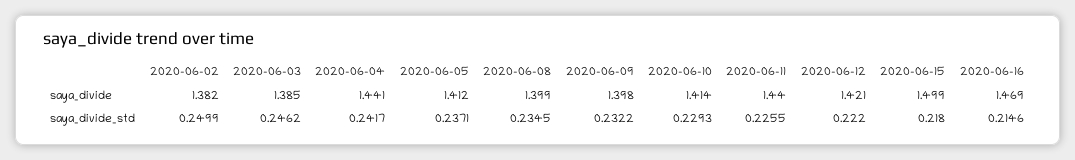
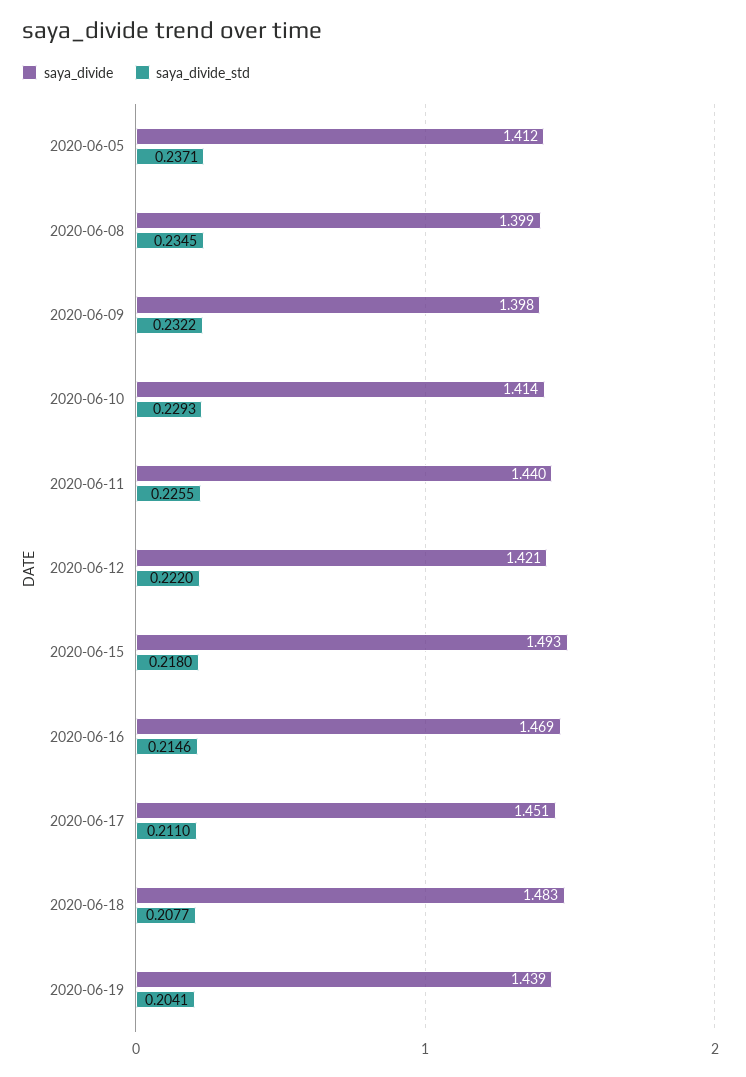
saya_divide, 2020-06-02: 1.382 -> none
saya_divide, 2020-06-03: 1.385 -> none
saya_divide, 2020-06-04: 1.441 -> none
saya_divide, 2020-06-15: 1.499 -> 1.493
saya_divide_std, 2020-06-02: 0.2499 -> none
saya_divide_std, 2020-06-03: 0.2462 -> none
saya_divide_std, 2020-06-04: 0.2417 -> none
saya_divide, 2020-06-17: none -> 1.451
saya_divide_std, 2020-06-17: none -> 0.211
saya_divide, 2020-06-18: none -> 1.483
saya_divide_std, 2020-06-18: none -> 0.2077
saya_divide, 2020-06-19: none -> 1.439
saya_divide_std, 2020-06-19: none -> 0.2041

